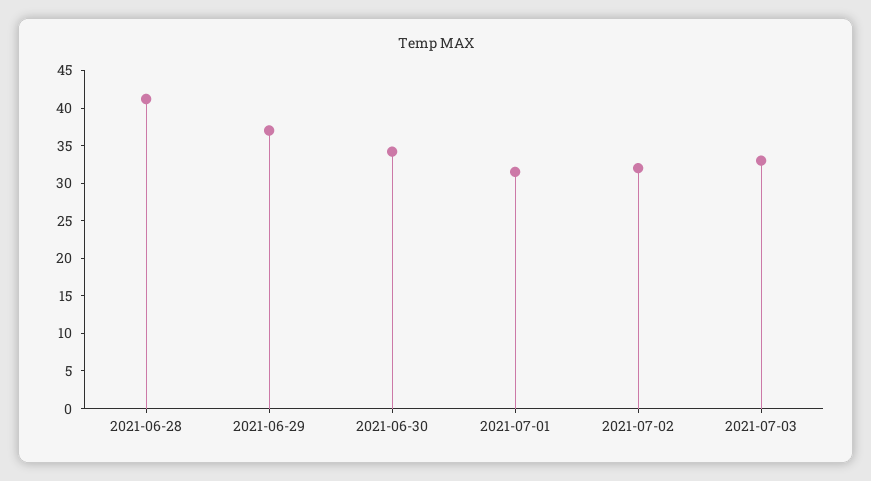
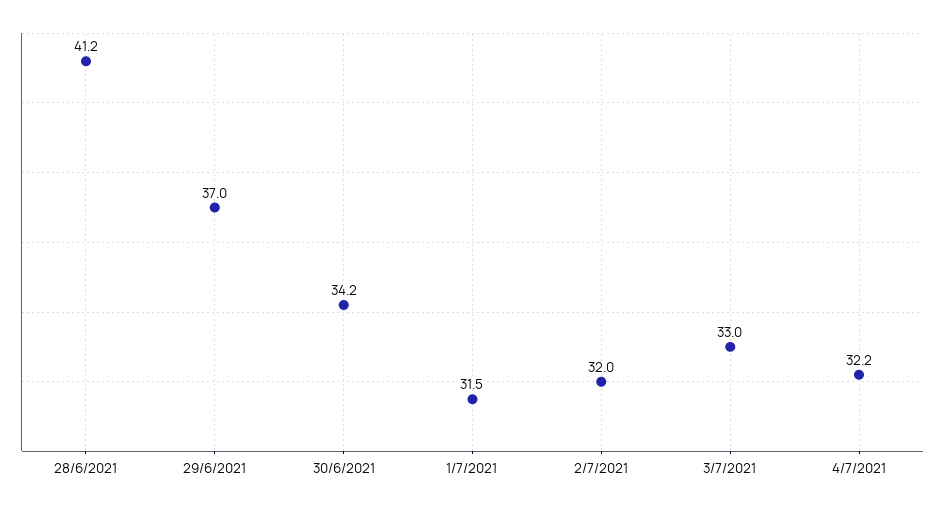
4/7/2021: none -> 32.2

